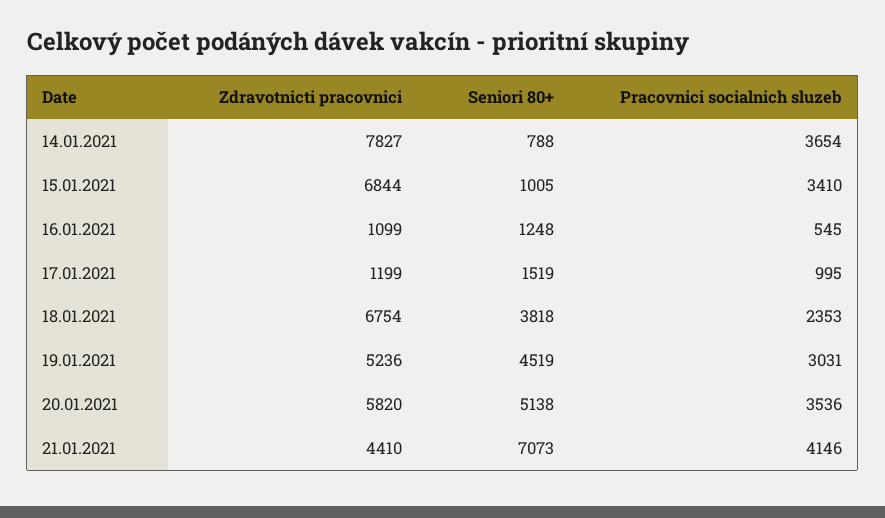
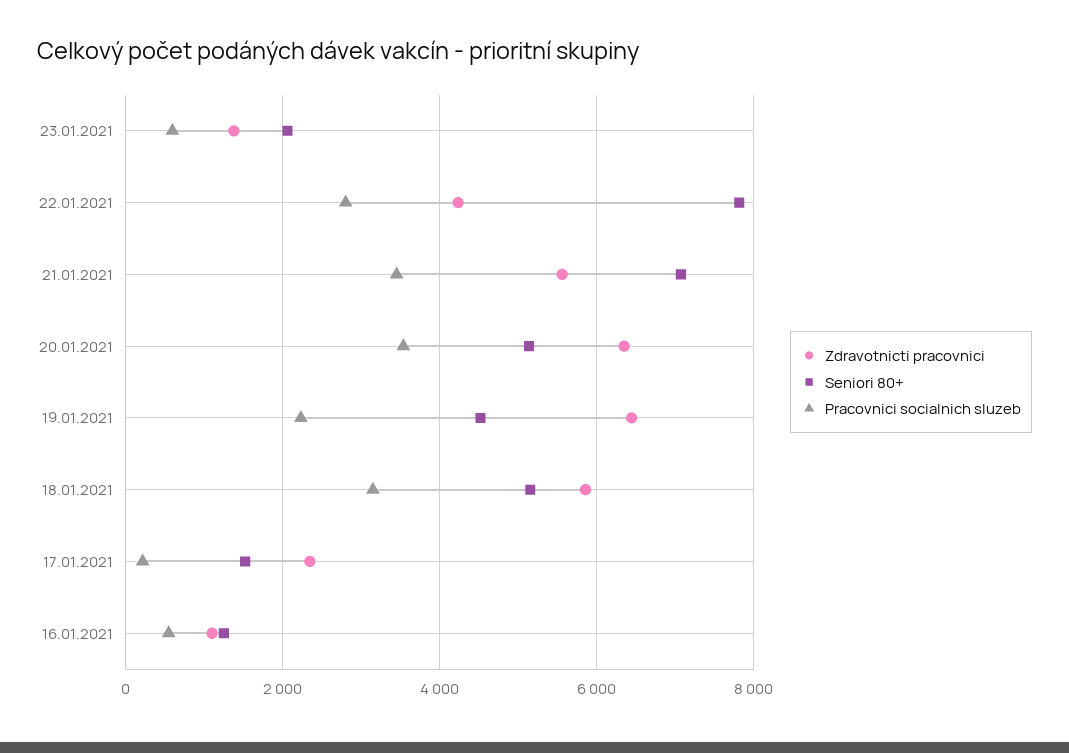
Zdravotnicti pracovnici, 14.01.2021: 7827 -> none
Seniori 80+, 14.01.2021: 788 -> none
Pracovnici socialnich sluzeb, 14.01.2021: 3654 -> none
Zdravotnicti pracovnici, 15.01.2021: 6844 -> none
Seniori 80+, 15.01.2021: 1005 -> none
Pracovnici socialnich sluzeb, 15.01.2021: 3410 -> none
Zdravotnicti pracovnici, 17.01.2021: 1199 -> 2400
Pracovnici socialnich sluzeb, 17.01.2021: 995 -> 200
Zdravotnicti pracovnici, 18.01.2021: 6754 -> 5800
Seniori 80+, 18.01.2021: 3818 -> 5200
Pracovnici socialnich sluzeb, 18.01.2021: 2353 -> 3200
Zdravotnicti pracovnici, 19.01.2021: 5236 -> 6400
Pracovnici socialnich sluzeb, 19.01.2021: 3031 -> 2200
Zdravotnicti pracovnici, 20.01.2021: 5820 -> 6400
Zdravotnicti pracovnici, 21.01.2021: 4410 -> 5600
Pracovnici socialnich sluzeb, 21.01.2021: 4146 -> 3400
Zdravotnicti pracovnici, 23.01.2021: none -> 1400
Seniori 80+, 23.01.2021: none -> 2000
Pracovnici socialnich sluzeb, 23.01.2021: none -> 600
Zdravotnicti pracovnici, 22.01.2021: none -> 4200
Seniori 80+, 22.01.2021: none -> 7800
Pracovnici socialnich sluzeb, 22.01.2021: none -> 2800

